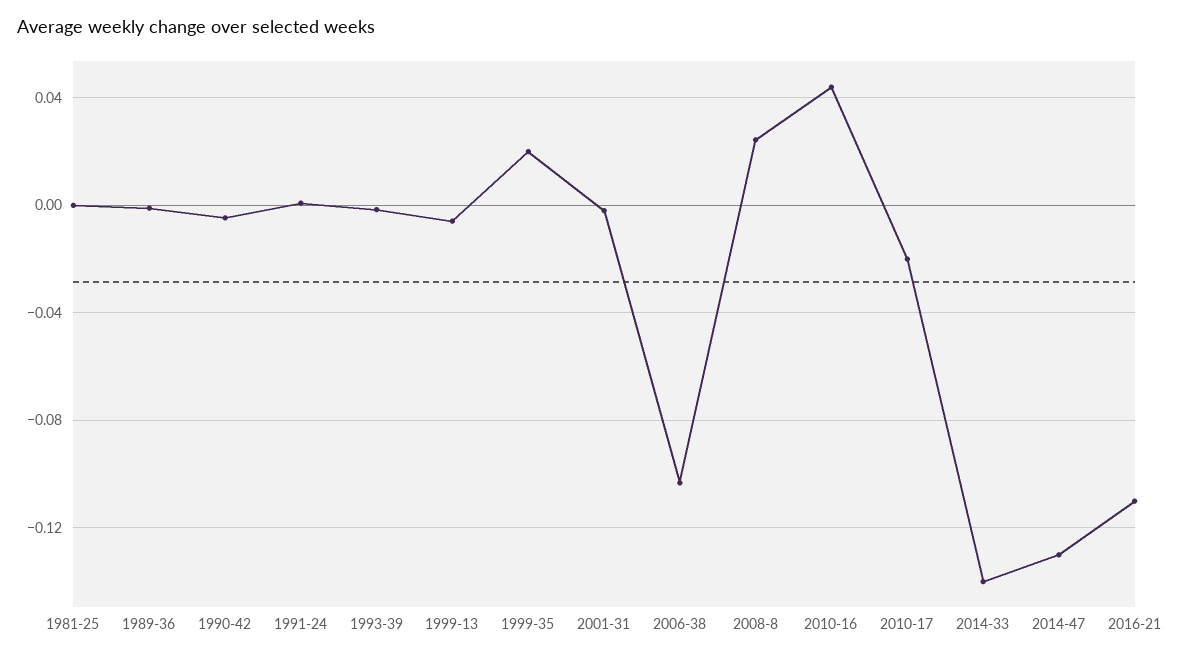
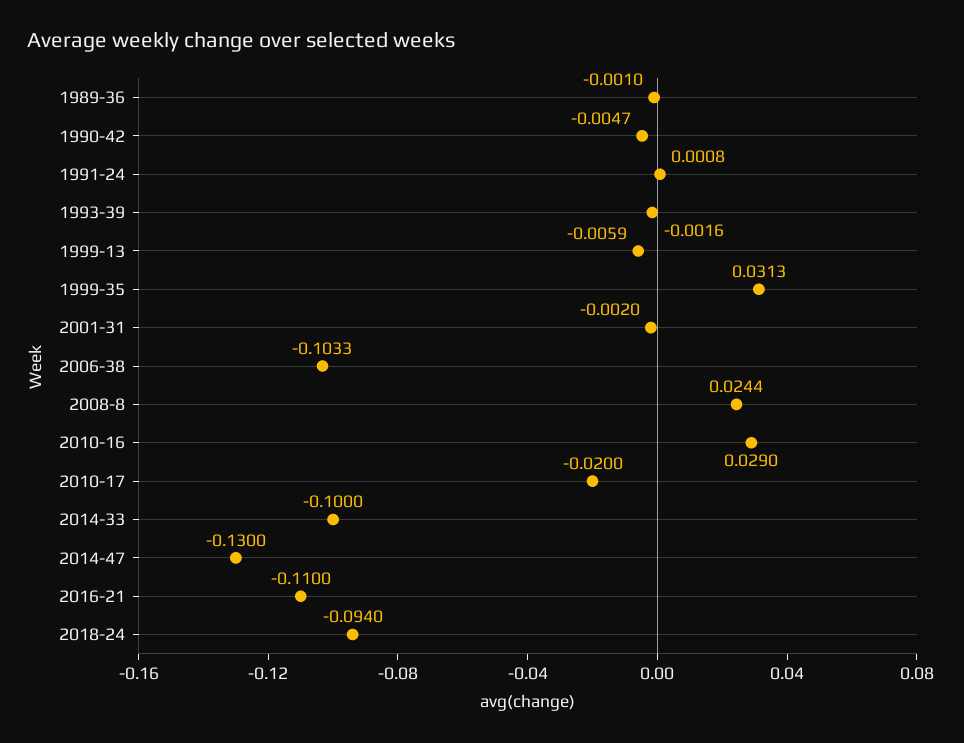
1981-25: 0 -> none
1999-35: 0.02 -> 0.0313
2010-16: 0.045 -> 0.029
2014-33: -0.14 -> -0.1
2018-24: none -> -0.094

